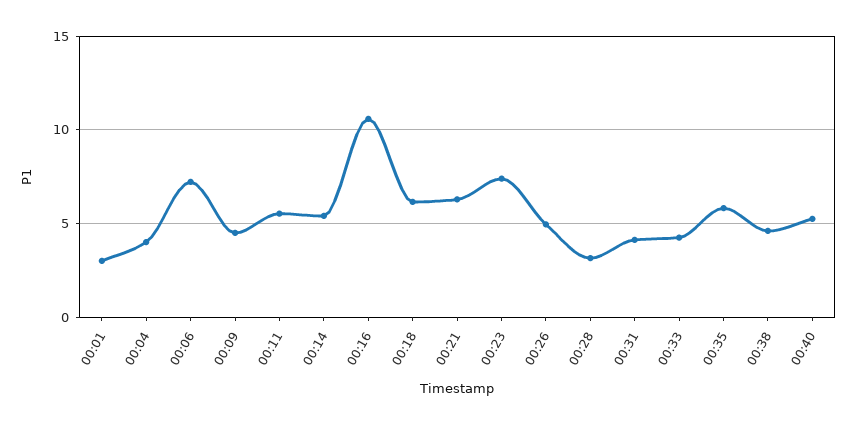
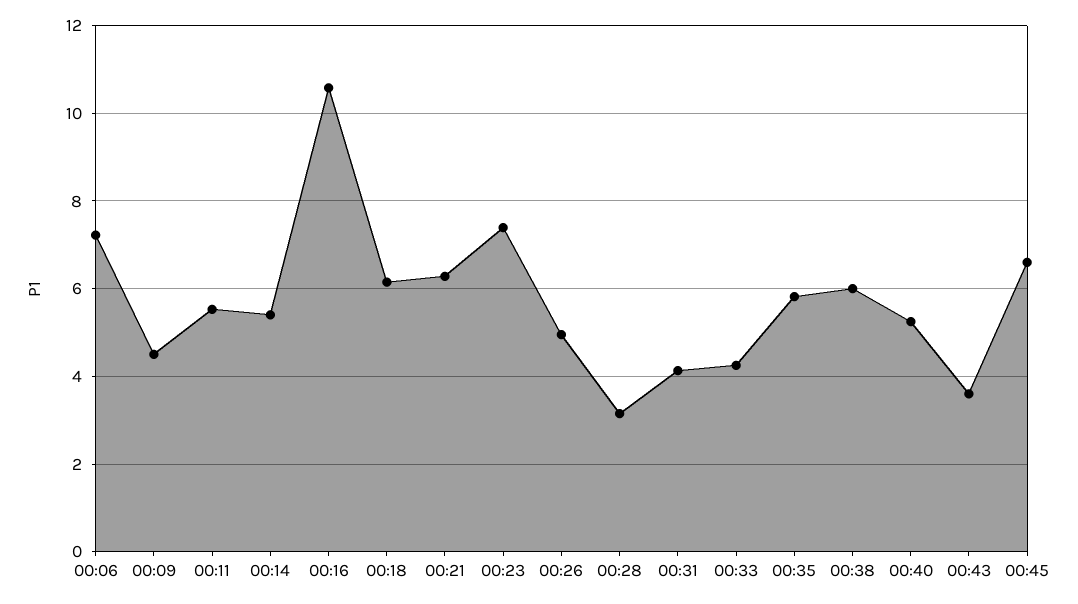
00:01: 3 -> none
00:04: 4 -> none
00:38: 4.5 -> 6
00:43: none -> 3.6
00:45: none -> 6.6

